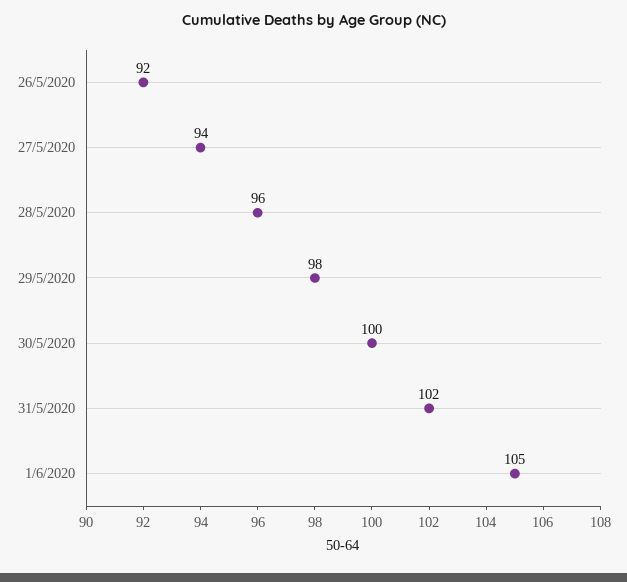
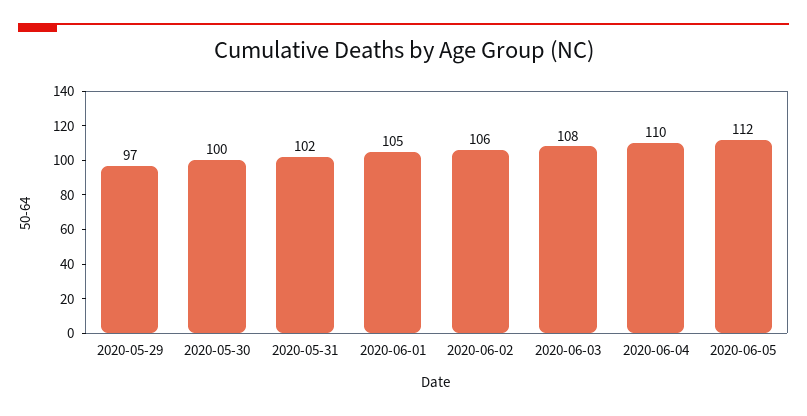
26/5/2020: 92 -> none
27/5/2020: 94 -> none
28/5/2020: 96 -> none
29/5/2020: 98 -> 97
2020-06-02: none -> 106
2020-06-03: none -> 108
2020-06-04: none -> 110
2020-06-05: none -> 112

